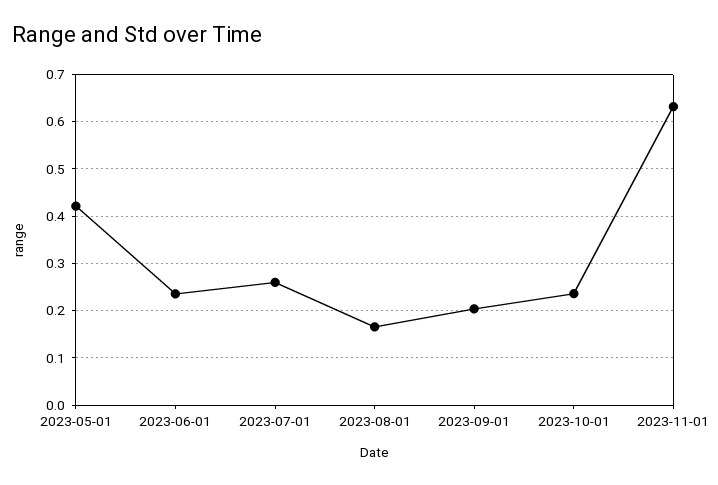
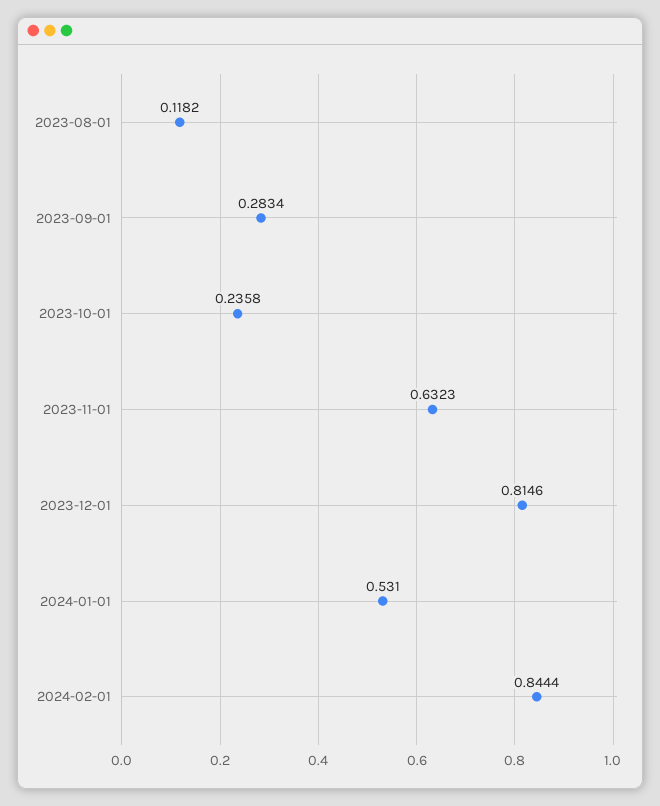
2023-05-01: 0.42 -> none
2023-06-01: 0.24 -> none
2023-07-01: 0.26 -> none
2023-08-01: 0.16 -> 0.1182
2023-09-01: 0.2 -> 0.2834
2023-12-01: none -> 0.8146
2024-01-01: none -> 0.531
2024-02-01: none -> 0.8444

